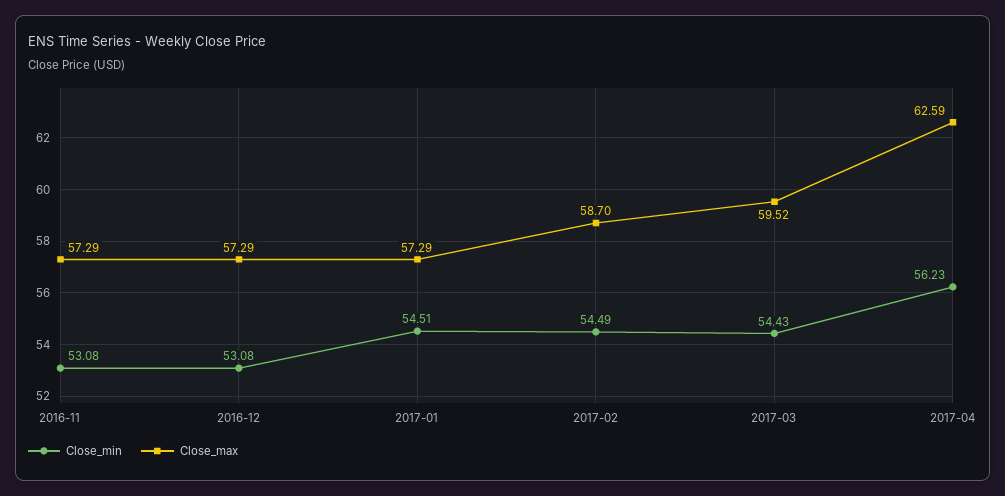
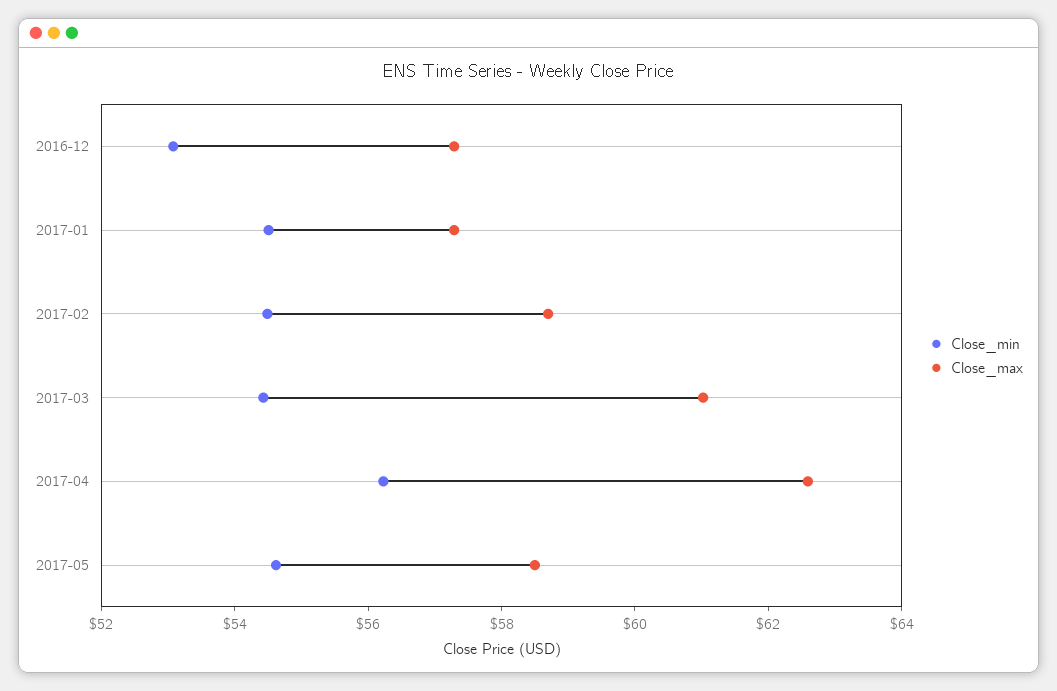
Close_min, 2016-11: 53.08 -> none
Close_max, 2016-11: 57.29 -> none
Close_max, 2017-03: 59.52 -> 61
Close_min, 2017-05: none -> 54.5
Close_max, 2017-05: none -> 58.5

